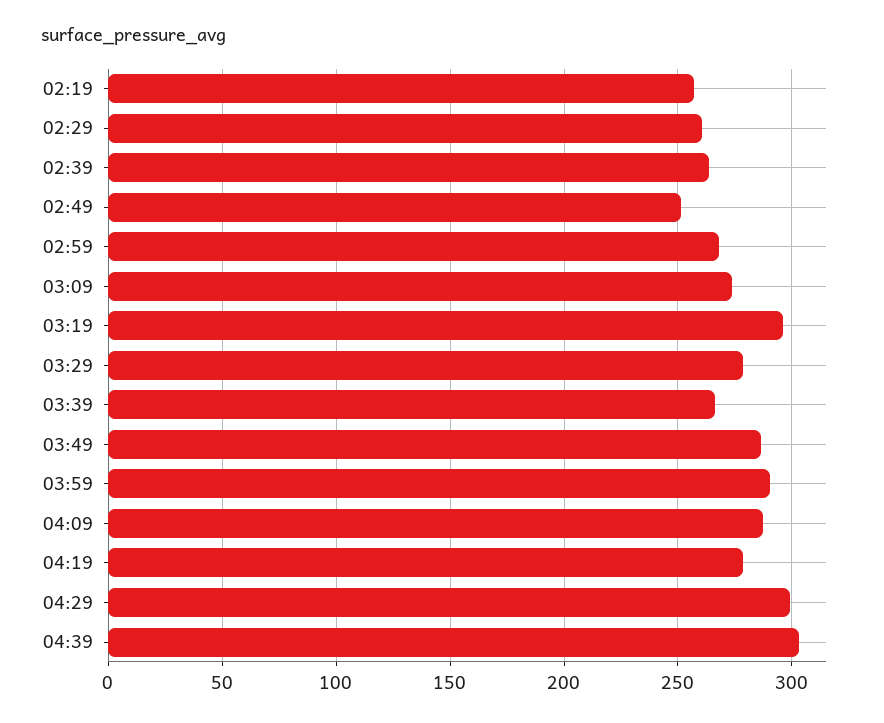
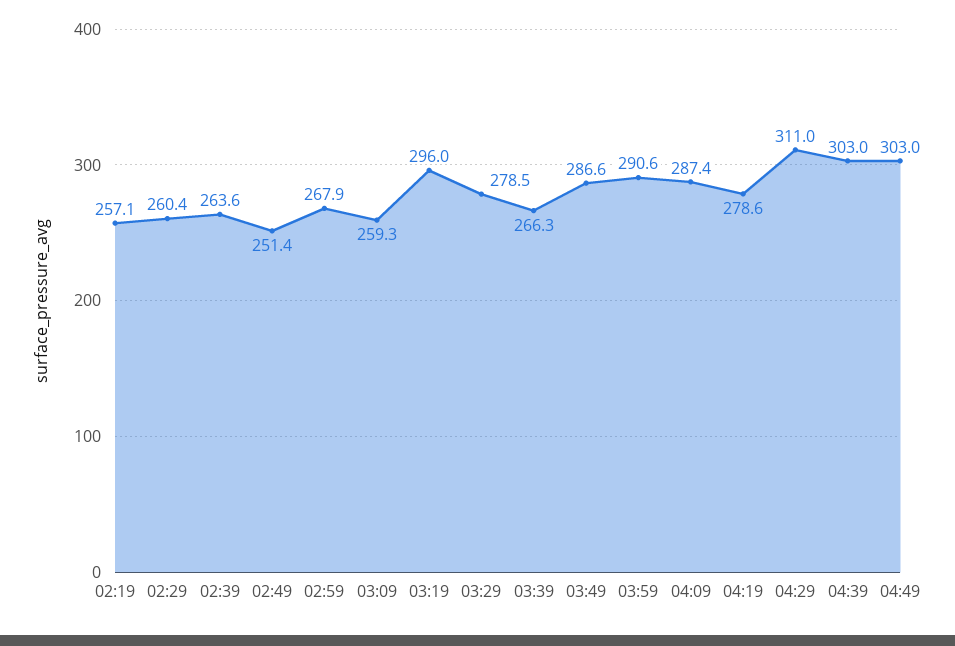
03:09: 275 -> 259.3
04:29: 300 -> 311
04:49: none -> 303

